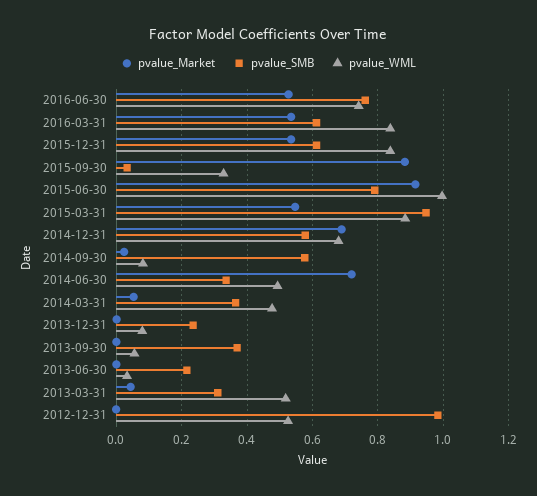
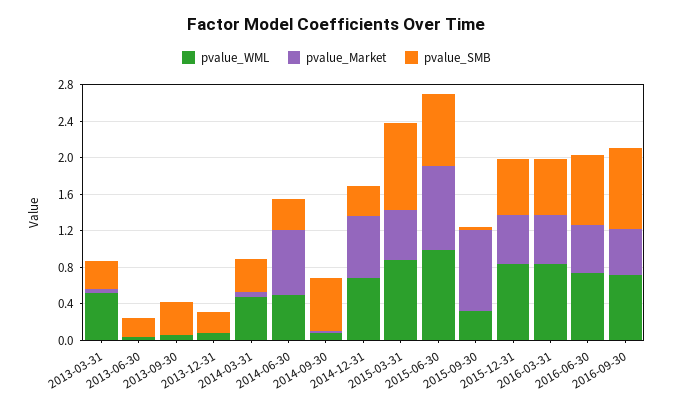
pvalue_SMB, 2014-12-31: 0.58 -> 0.3
pvalue_Market, 2012-12-31: 0 -> none
pvalue_SMB, 2012-12-31: 0.98 -> none
pvalue_WML, 2012-12-31: 0.52 -> none
pvalue_WML, 2016-09-30: none -> 0.7
pvalue_Market, 2016-09-30: none -> 0.5
pvalue_SMB, 2016-09-30: none -> 0.9

